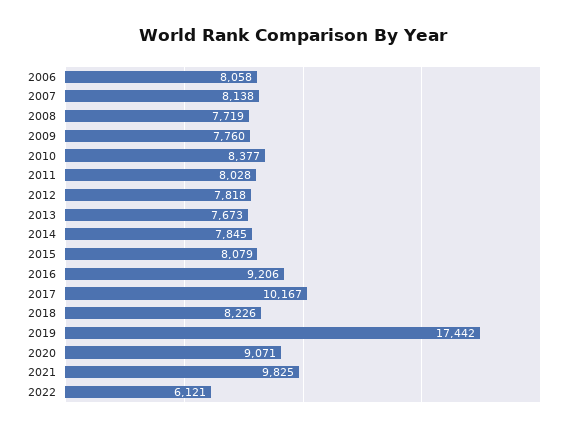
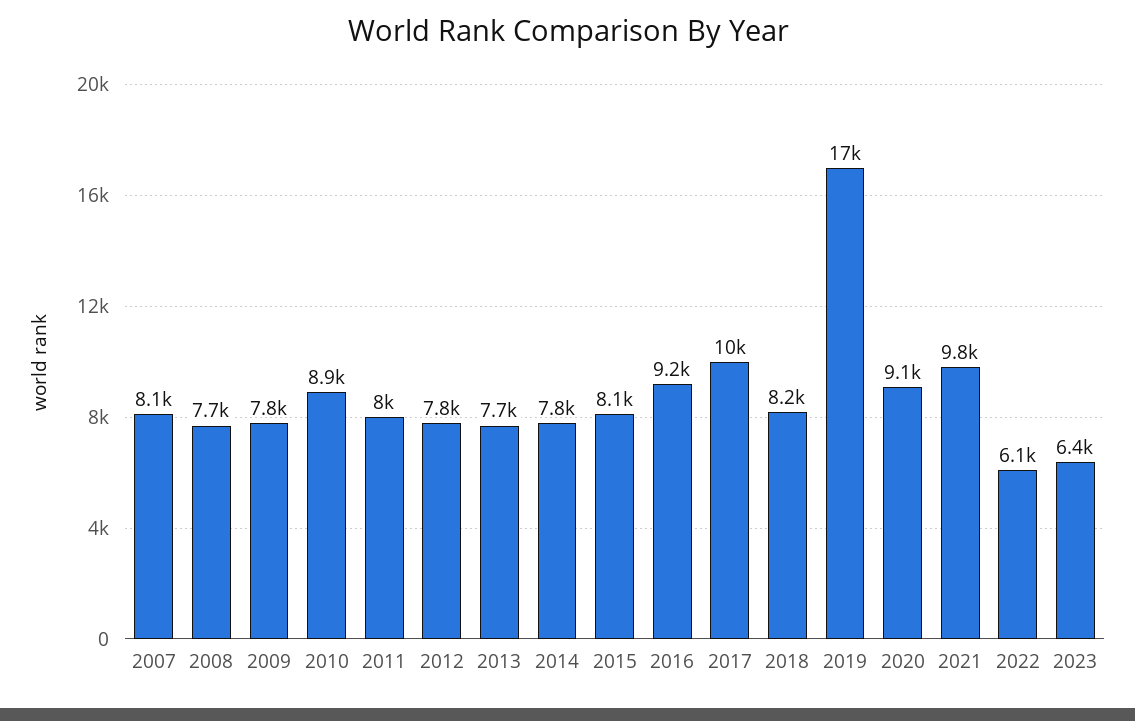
2006: 8058 -> none
2010: 8377 -> 8900
2023: none -> 6400

